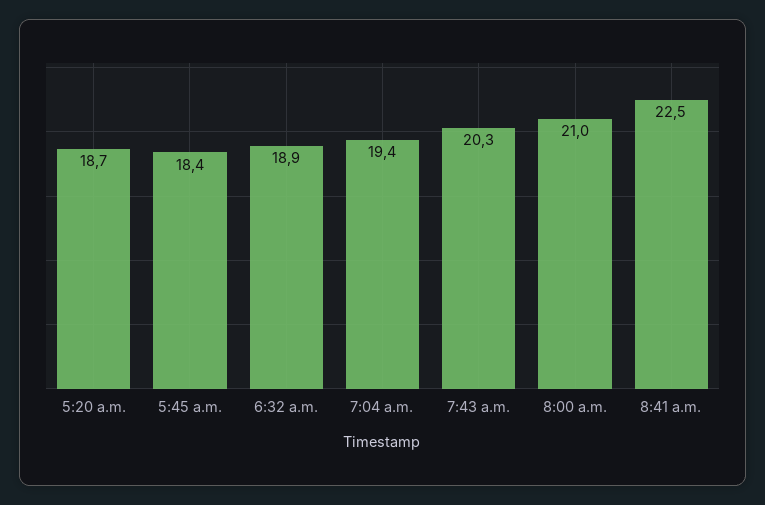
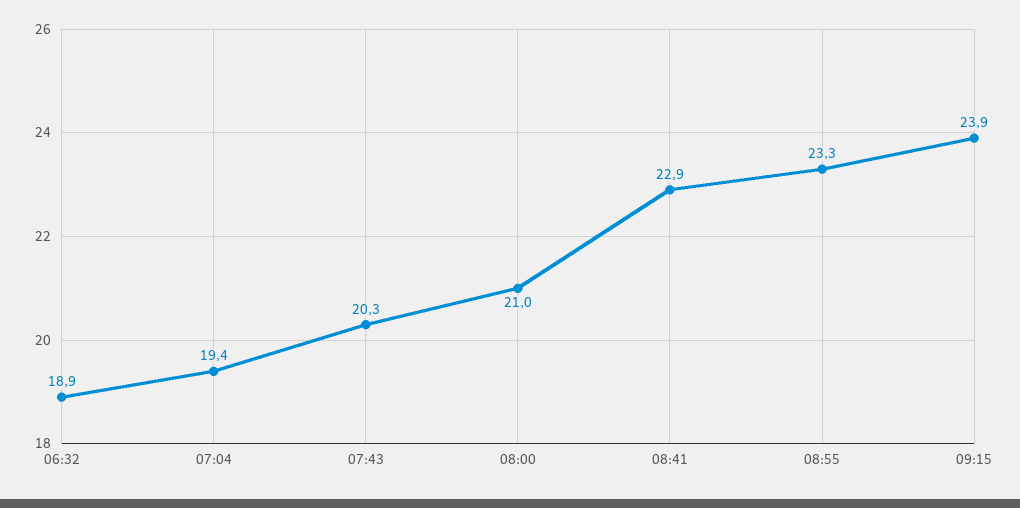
5:20 a.m.: 18.7 -> none
5:45 a.m.: 18.4 -> none
8:41 a.m.: 22.5 -> 22.9
08:55: none -> 23.3
09:15: none -> 23.9

